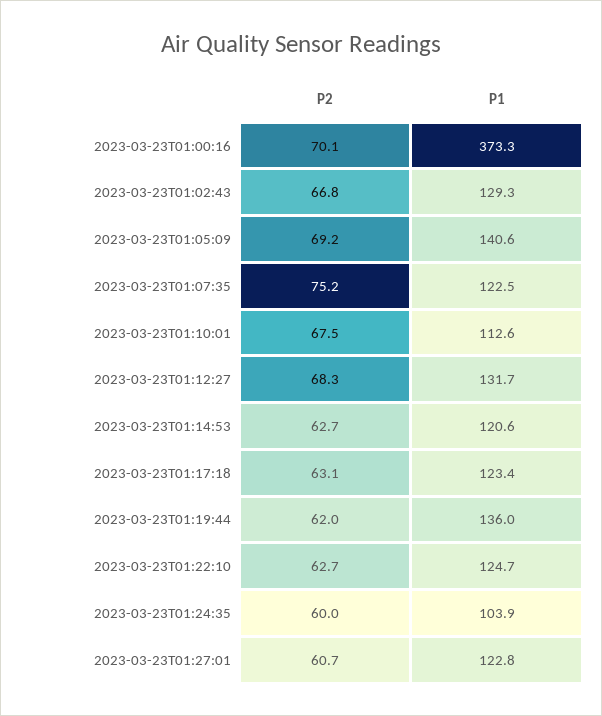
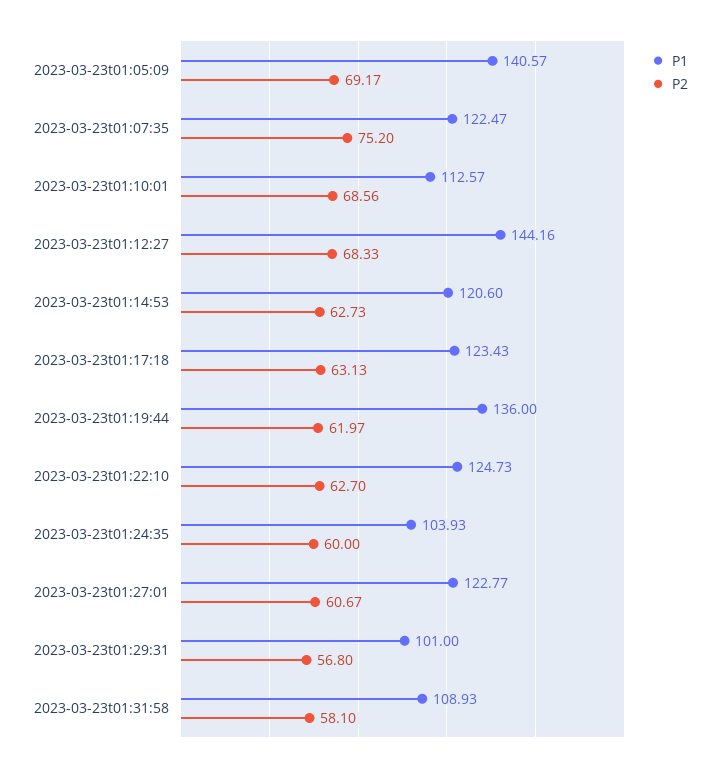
P2, 2023-03-23T01:00:16: 70.1 -> none
P1, 2023-03-23T01:00:16: 373.3 -> none
P2, 2023-03-23T01:02:43: 66.8 -> none
P1, 2023-03-23T01:02:43: 129.3 -> none
P2, 2023-03-23T01:10:01: 67.5 -> 68.56
P1, 2023-03-23T01:12:27: 131.7 -> 144.16
P1, 2023-03-23t01:29:31: none -> 101
P2, 2023-03-23t01:29:31: none -> 56.8
P1, 2023-03-23t01:31:58: none -> 108.93
P2, 2023-03-23t01:31:58: none -> 58.1

